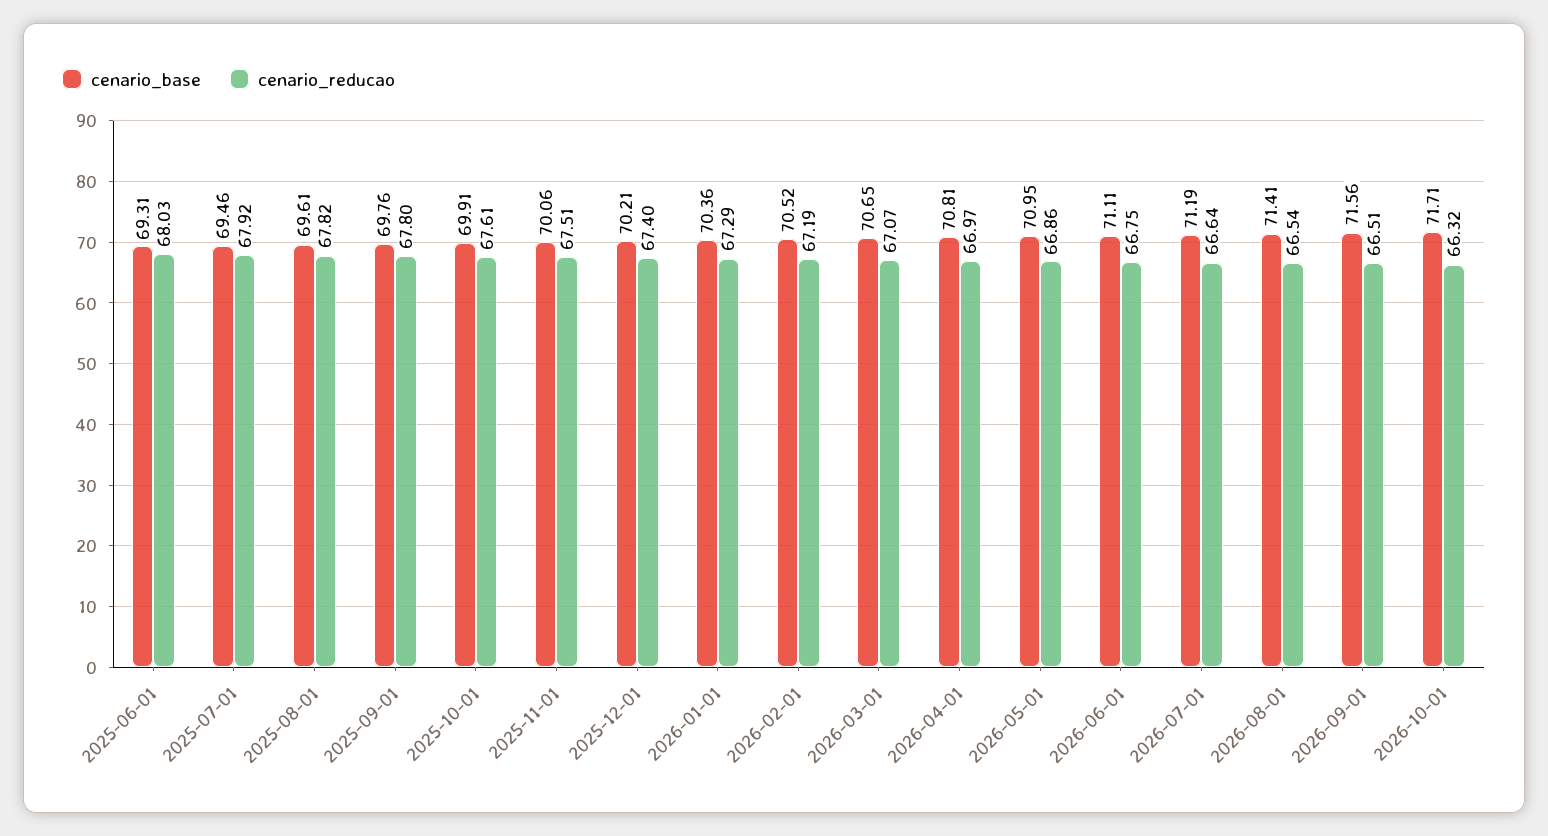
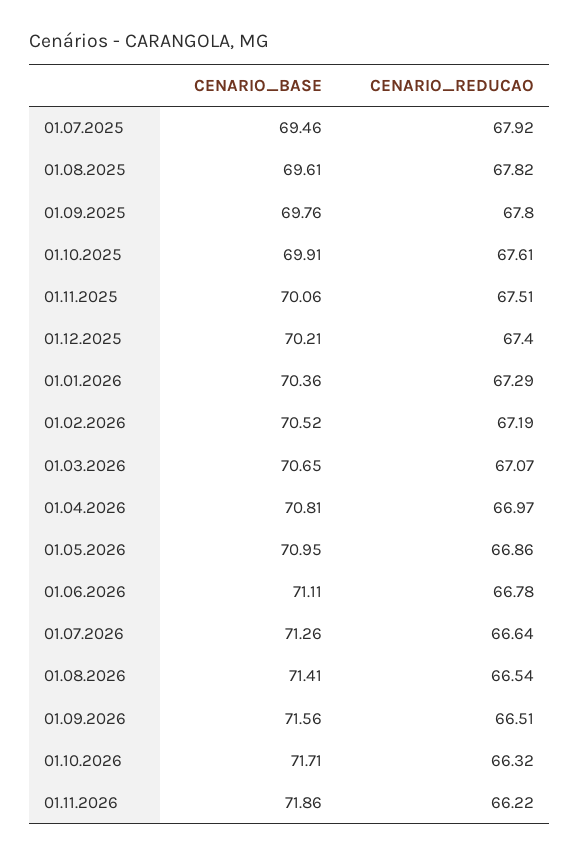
cenario_base, 2025-06-01: 69.31 -> none
cenario_reducao, 2025-06-01: 68.03 -> none
cenario_reducao, 2026-06-01: 66.75 -> 66.78
cenario_base, 2026-07-01: 71.19 -> 71.26
cenario_base, 01.11.2026: none -> 71.86
cenario_reducao, 01.11.2026: none -> 66.22

